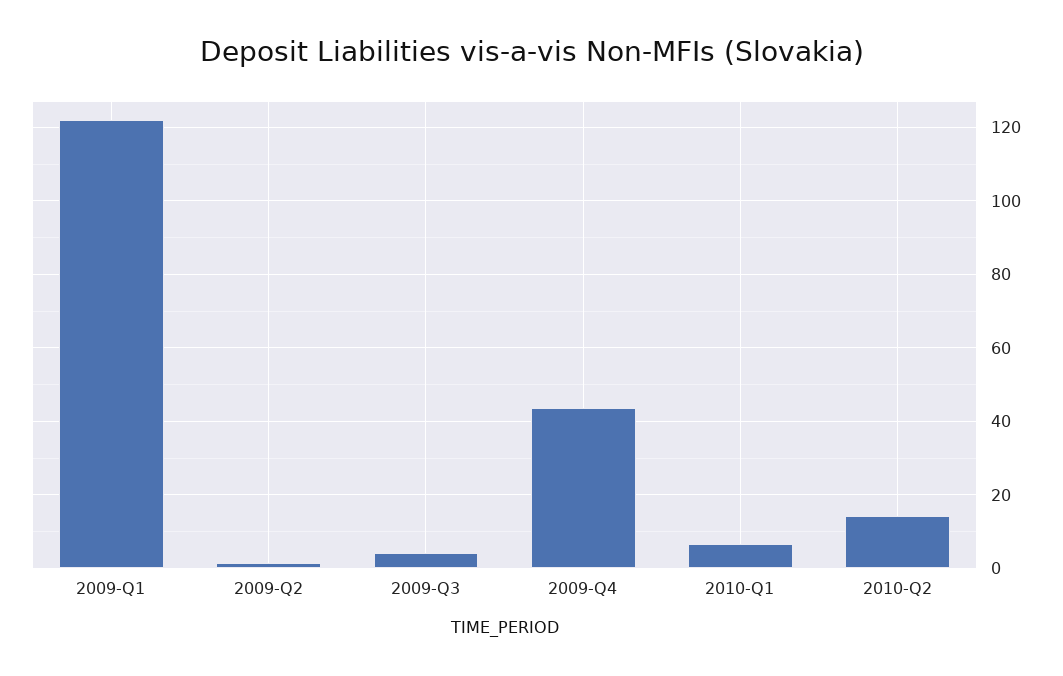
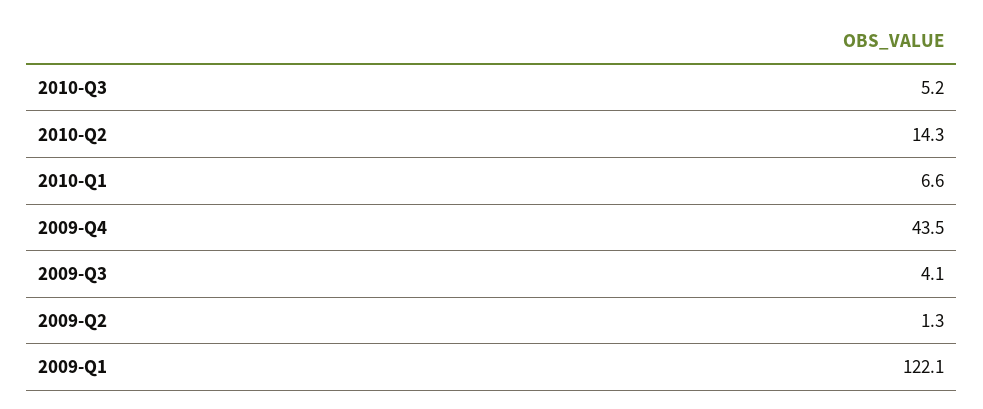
2010-Q3: none -> 5.2

